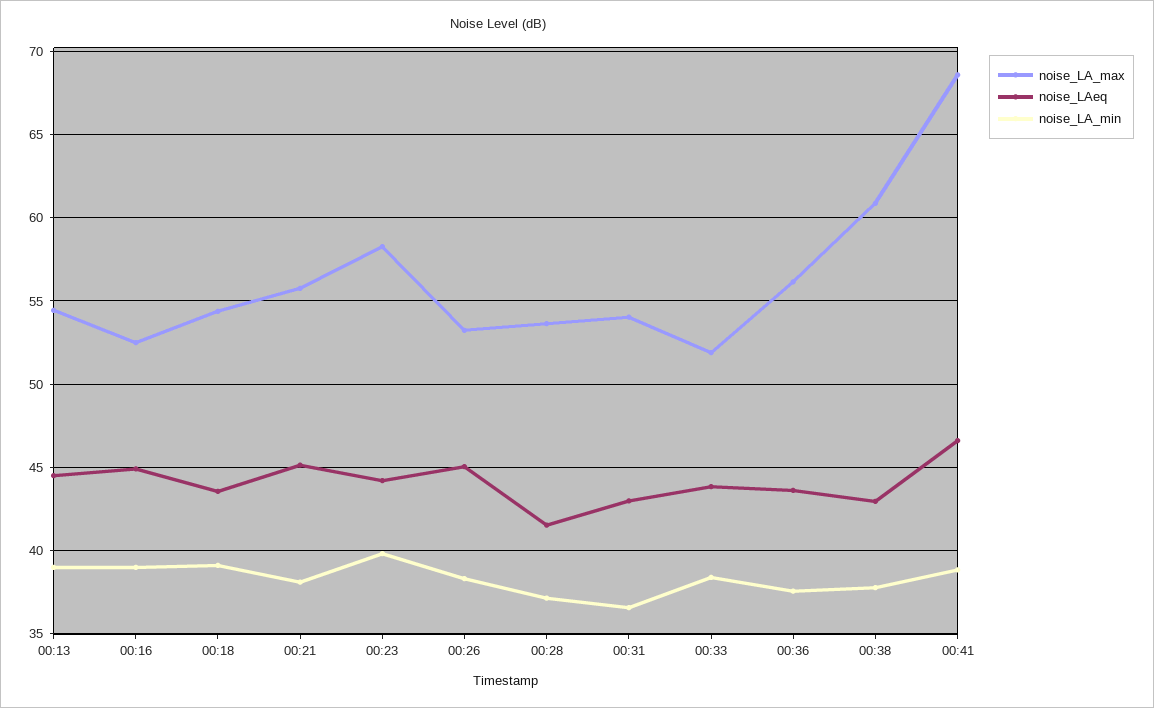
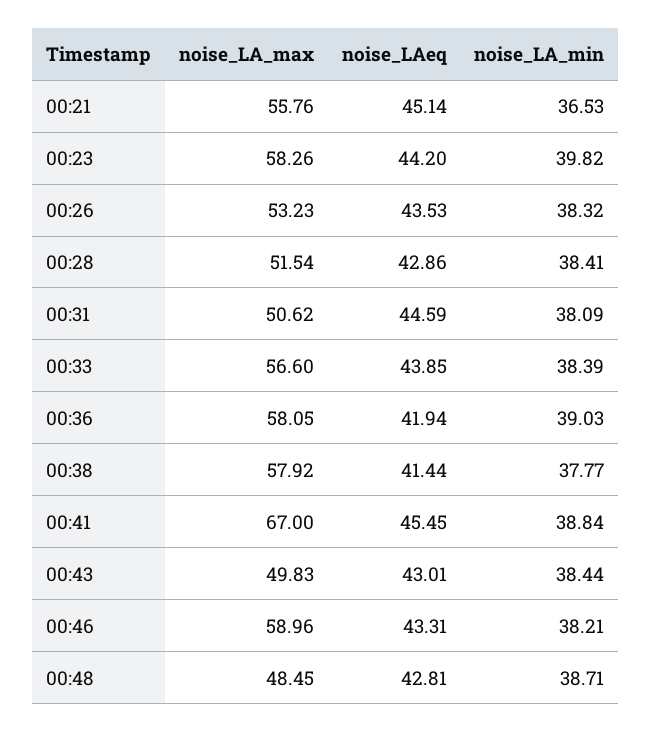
noise_LA_max, 00:13: 54.5 -> none
noise_LAeq, 00:13: 44.5 -> none
noise_LA_min, 00:13: 39 -> none
noise_LA_max, 00:16: 52.5 -> none
noise_LAeq, 00:16: 45 -> none
noise_LA_min, 00:16: 39 -> none
noise_LA_max, 00:18: 54.5 -> none
noise_LAeq, 00:18: 43.5 -> none
noise_LA_min, 00:18: 39 -> none
noise_LA_min, 00:21: 38 -> 36.53
noise_LAeq, 00:26: 45 -> 43.53
noise_LA_max, 00:28: 53.5 -> 51.54
noise_LAeq, 00:28: 41.5 -> 42.86
noise_LA_min, 00:28: 37 -> 38.41
noise_LA_max, 00:31: 54 -> 50.62
noise_LAeq, 00:31: 43 -> 44.59
noise_LA_min, 00:31: 36.5 -> 38.09
noise_LA_max, 00:33: 52 -> 56.6
noise_LA_max, 00:36: 56 -> 58.05
noise_LAeq, 00:36: 43.5 -> 41.94
noise_LA_min, 00:36: 37.5 -> 39.03
noise_LA_max, 00:38: 61 -> 57.92
noise_LAeq, 00:38: 43 -> 41.44
noise_LA_max, 00:41: 68.5 -> 67
noise_LAeq, 00:41: 46.5 -> 45.45
noise_LA_max, 00:43: none -> 49.83
noise_LAeq, 00:43: none -> 43.01
noise_LA_min, 00:43: none -> 38.44
noise_LA_max, 00:46: none -> 58.96
noise_LAeq, 00:46: none -> 43.31
noise_LA_min, 00:46: none -> 38.21
noise_LA_max, 00:48: none -> 48.45
noise_LAeq, 00:48: none -> 42.81
noise_LA_min, 00:48: none -> 38.71

